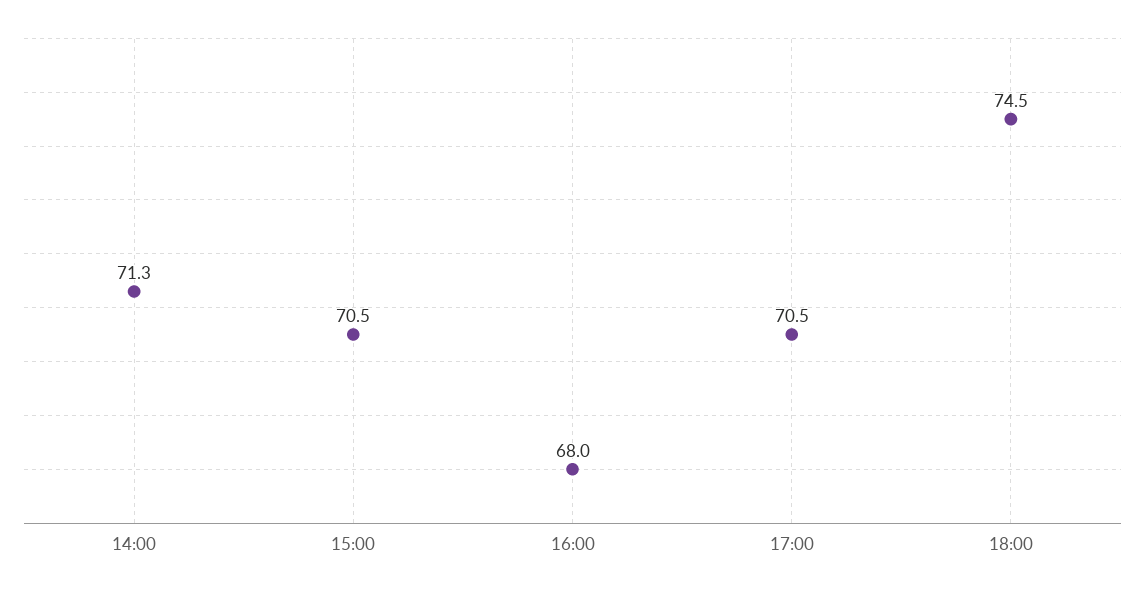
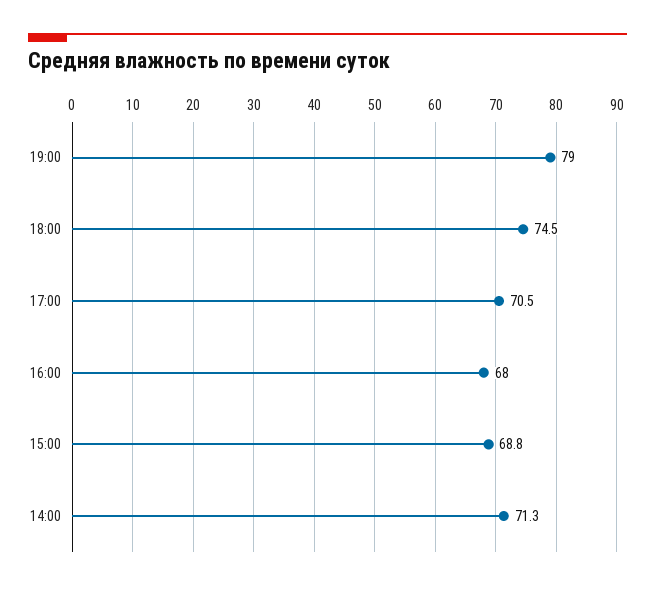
15:00: 70.5 -> 68.8
19:00: none -> 79

